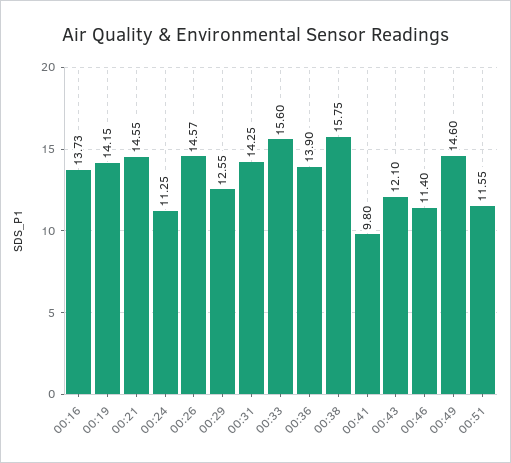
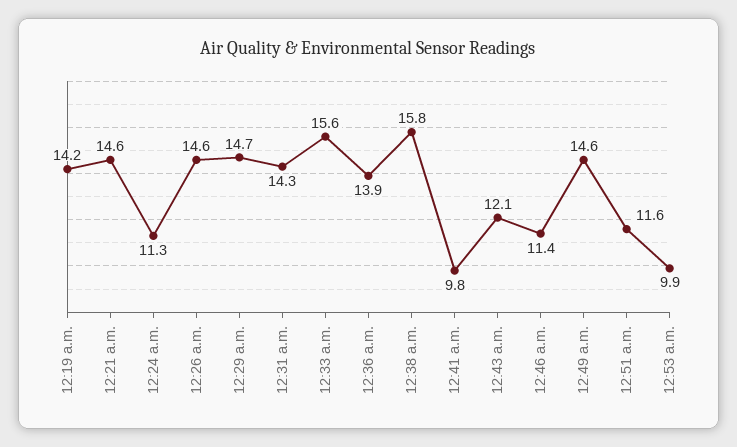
00:16: 13.73 -> none
00:29: 12.55 -> 14.7
12:53 a.m.: none -> 9.9

